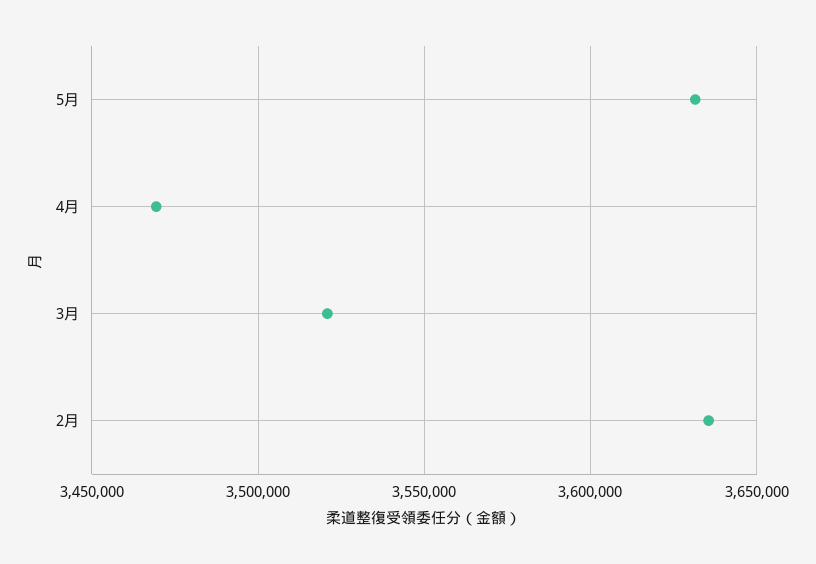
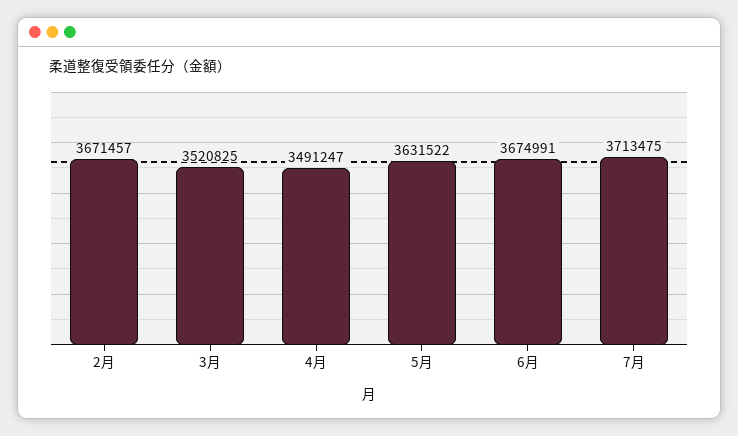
4月: 3470000 -> 3491247
2月: 3635000 -> 3671457
6月: none -> 3674991
7月: none -> 3713475

